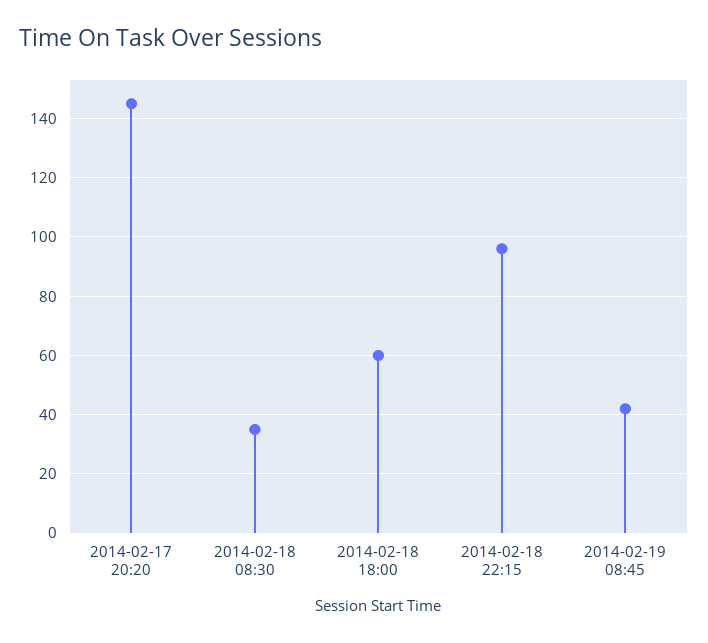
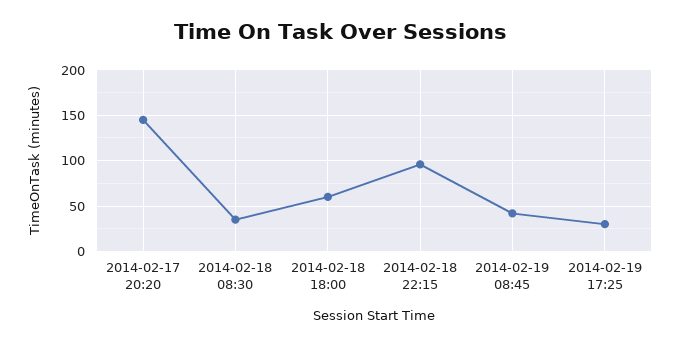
2014-02-19 17:25: none -> 30

